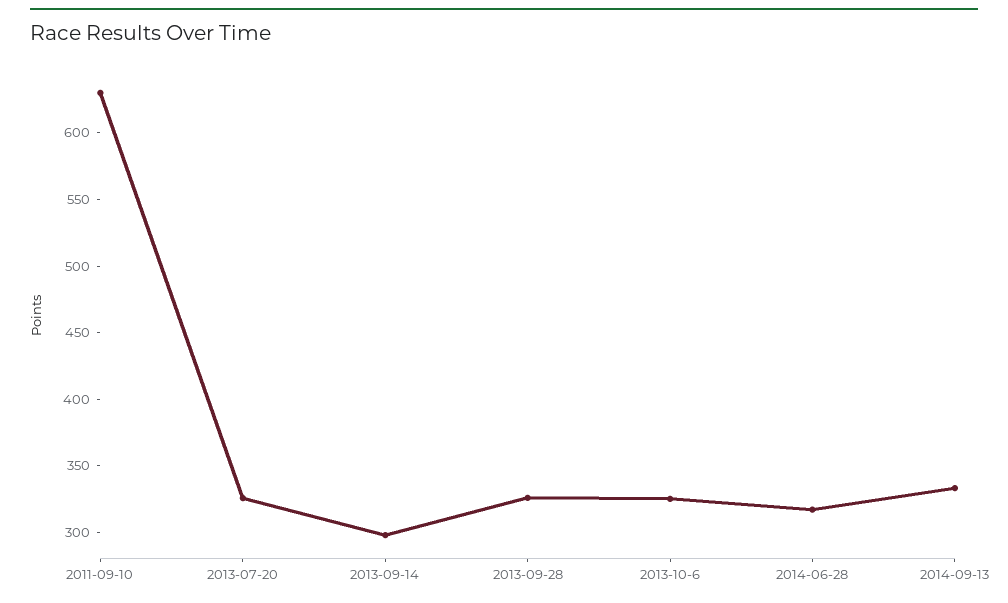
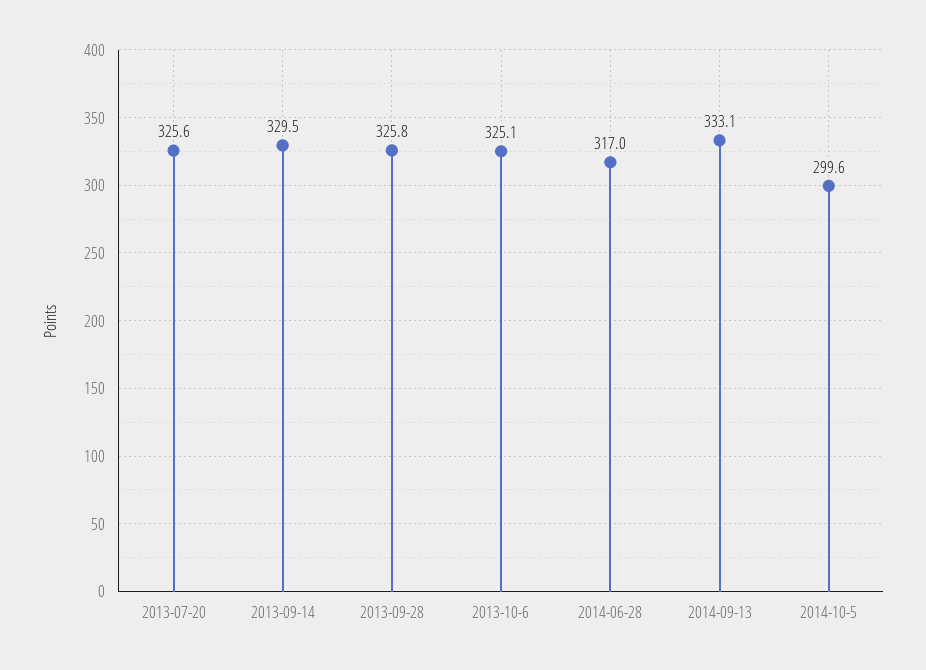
2011-09-10: 630 -> none
2013-09-14: 300 -> 329.5
2014-10-5: none -> 299.6

